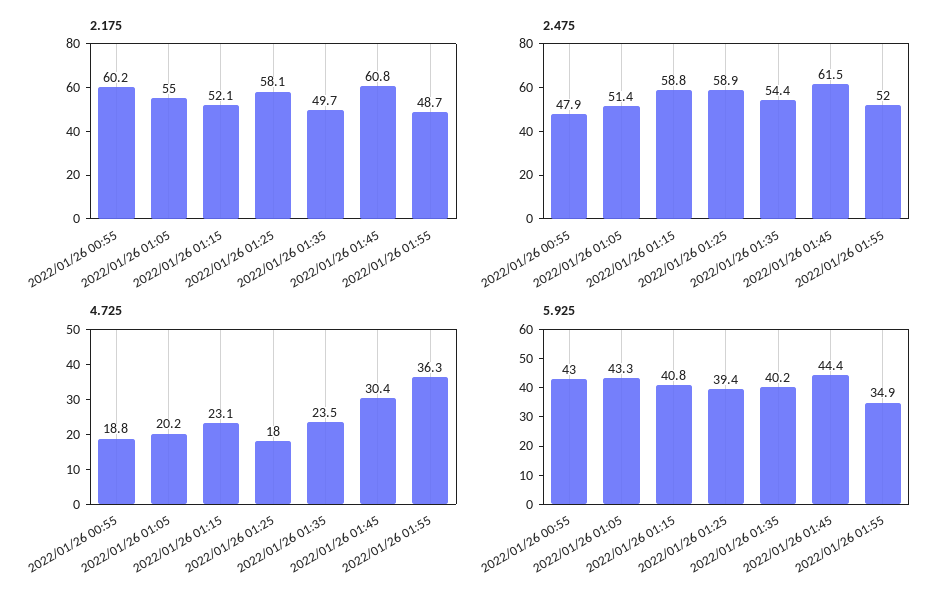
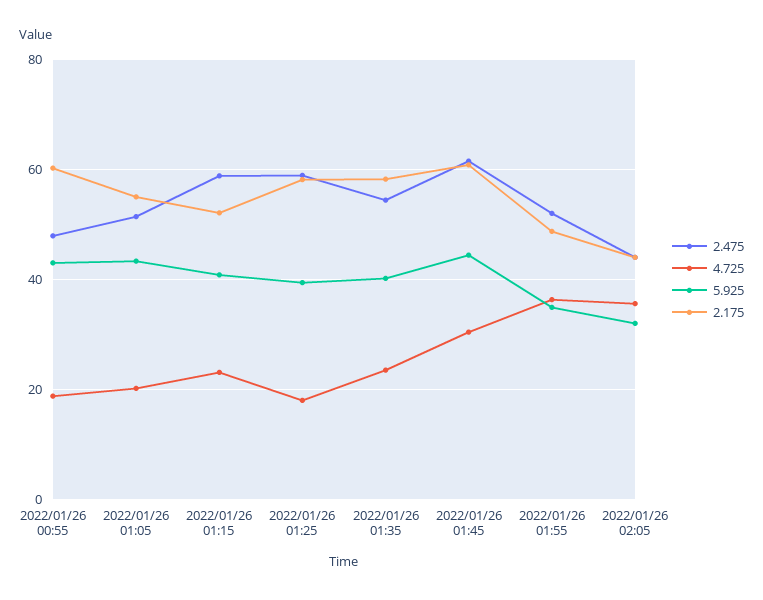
2.175, 2022/01/26 01:35: 49.7 -> 58
2.475, 2022/01/26 02:05: none -> 44
4.725, 2022/01/26 02:05: none -> 36
5.925, 2022/01/26 02:05: none -> 32
2.175, 2022/01/26 02:05: none -> 44

